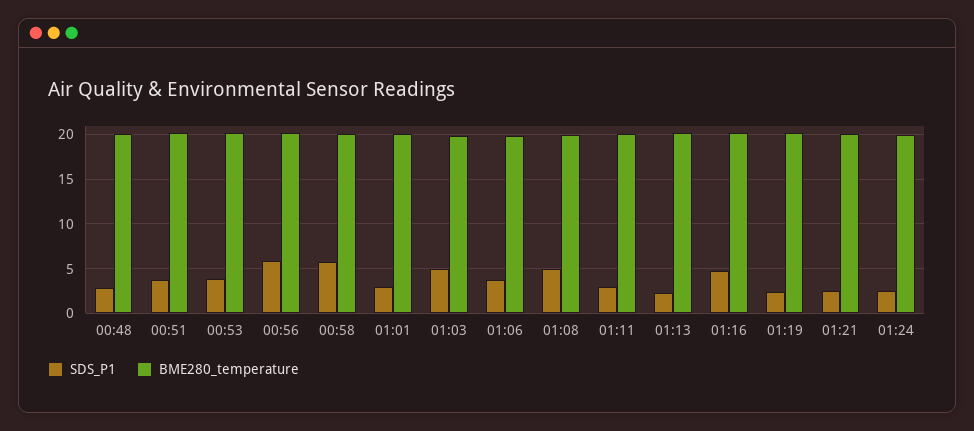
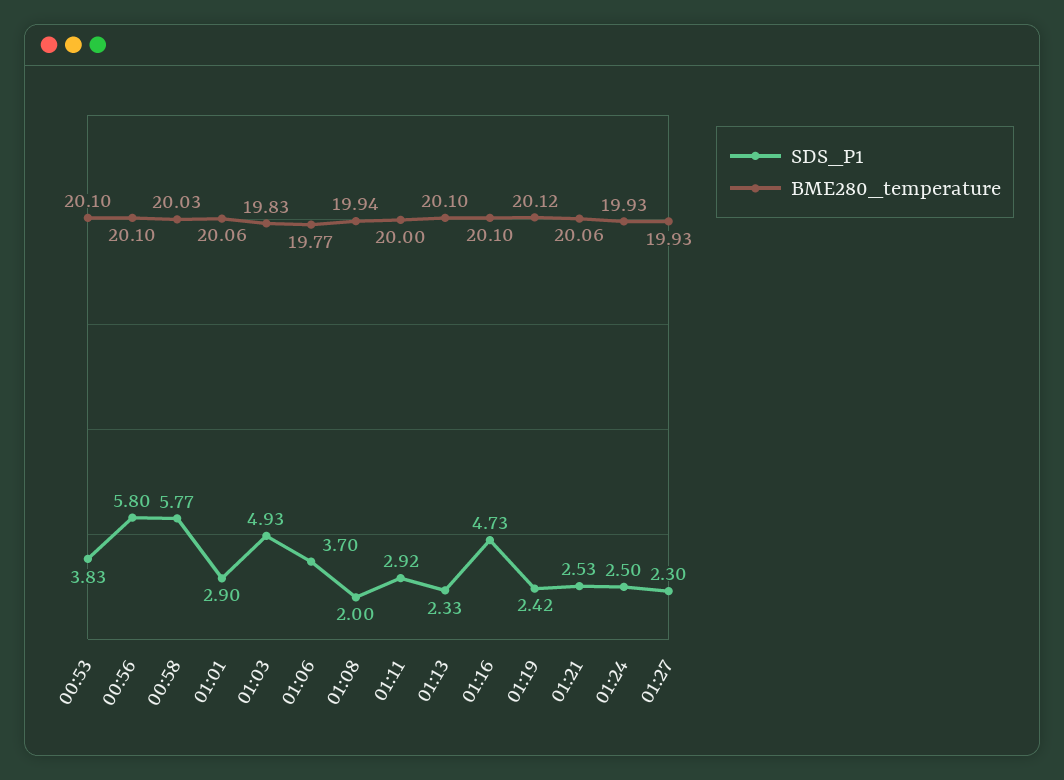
SDS_P1, 00:48: 3 -> none
BME280_temperature, 00:48: 20 -> none
SDS_P1, 00:51: 4 -> none
BME280_temperature, 00:51: 20 -> none
SDS_P1, 01:08: 5 -> 2
SDS_P1, 01:27: none -> 2.3
BME280_temperature, 01:27: none -> 19.93

